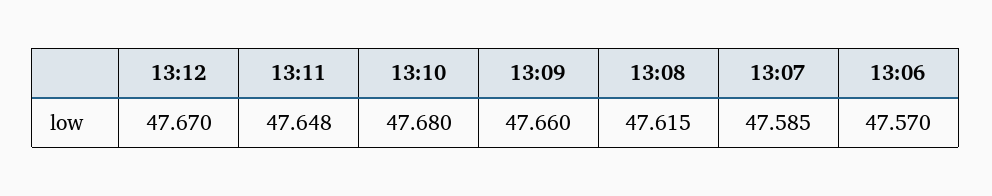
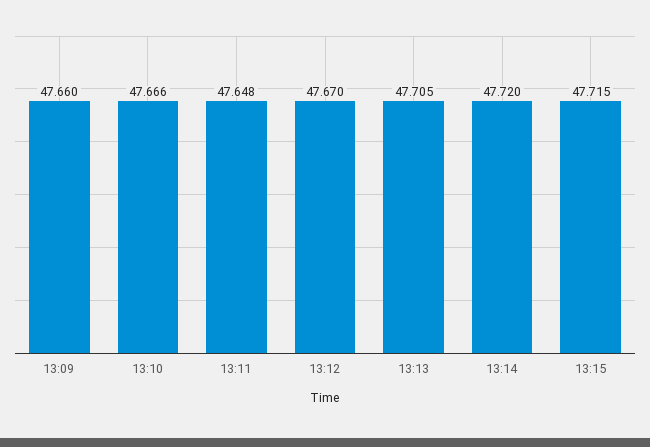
13:10: 47.68 -> 47.666
13:08: 47.615 -> none
13:07: 47.585 -> none
13:06: 47.57 -> none
13:13: none -> 47.705
13:14: none -> 47.72
13:15: none -> 47.715

